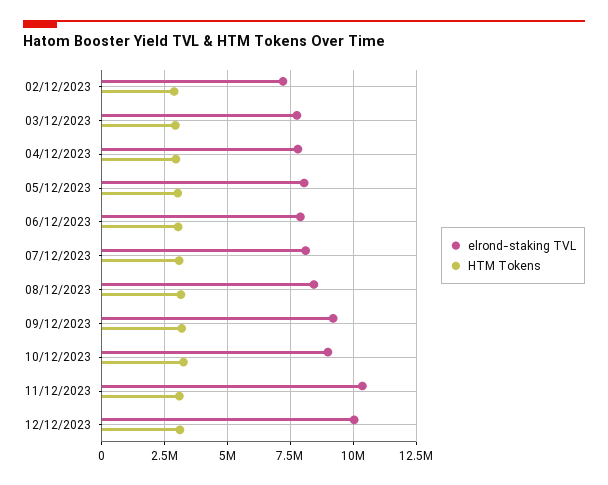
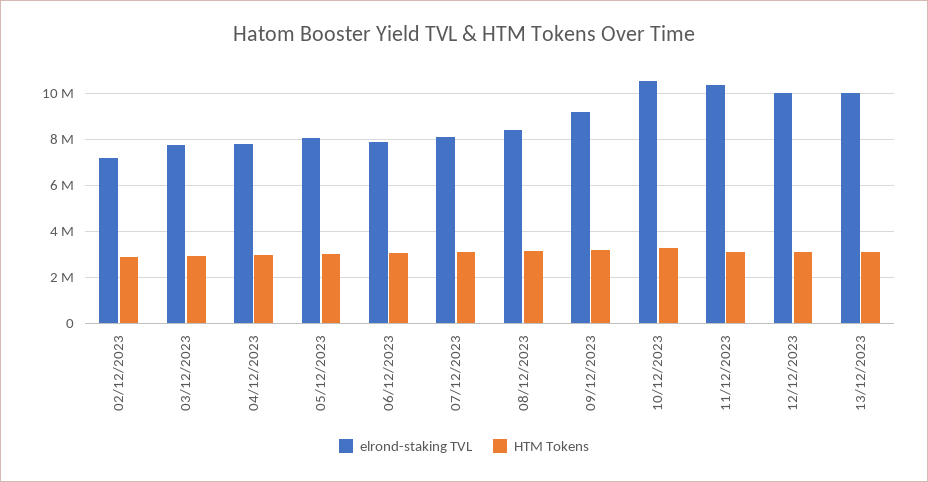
elrond-staking TVL, 10/12/2023: 9000000 -> 10500000
elrond-staking TVL, 13/12/2023: none -> 10000000
HTM Tokens, 13/12/2023: none -> 3000000

